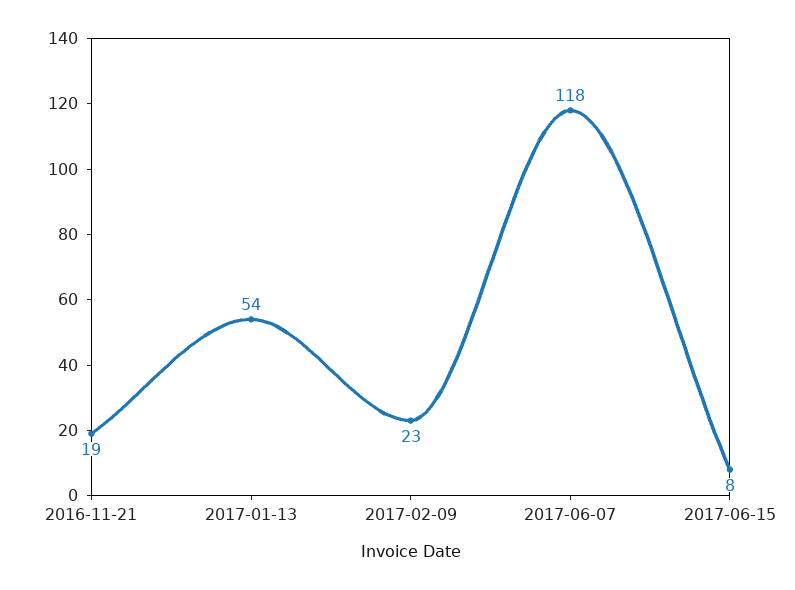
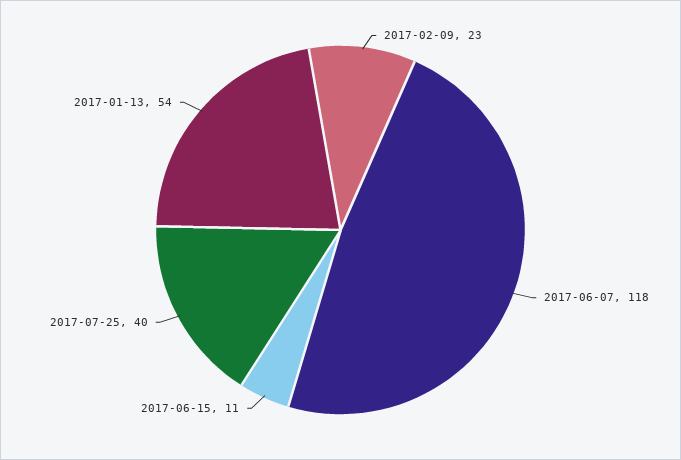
2016-11-21: 19 -> none
2017-06-15: 8 -> 11
2017-07-25: none -> 40

